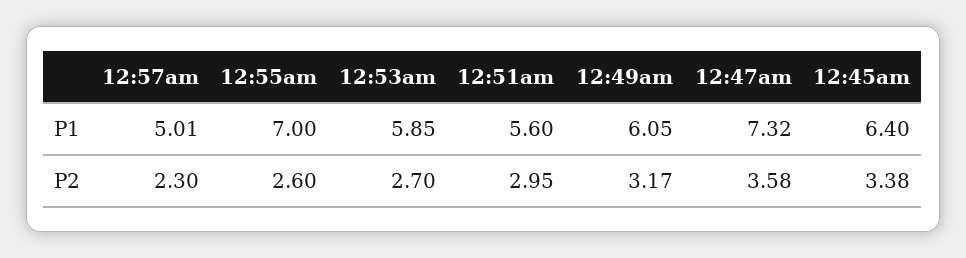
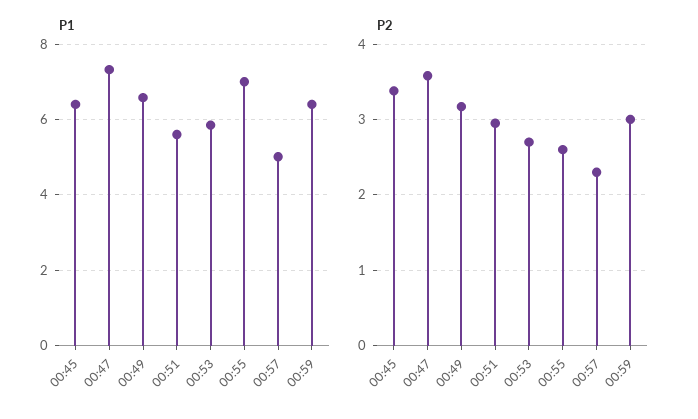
P1, 12:49am: 6.05 -> 6.6
P1, 00:59: none -> 6.4
P2, 00:59: none -> 3

